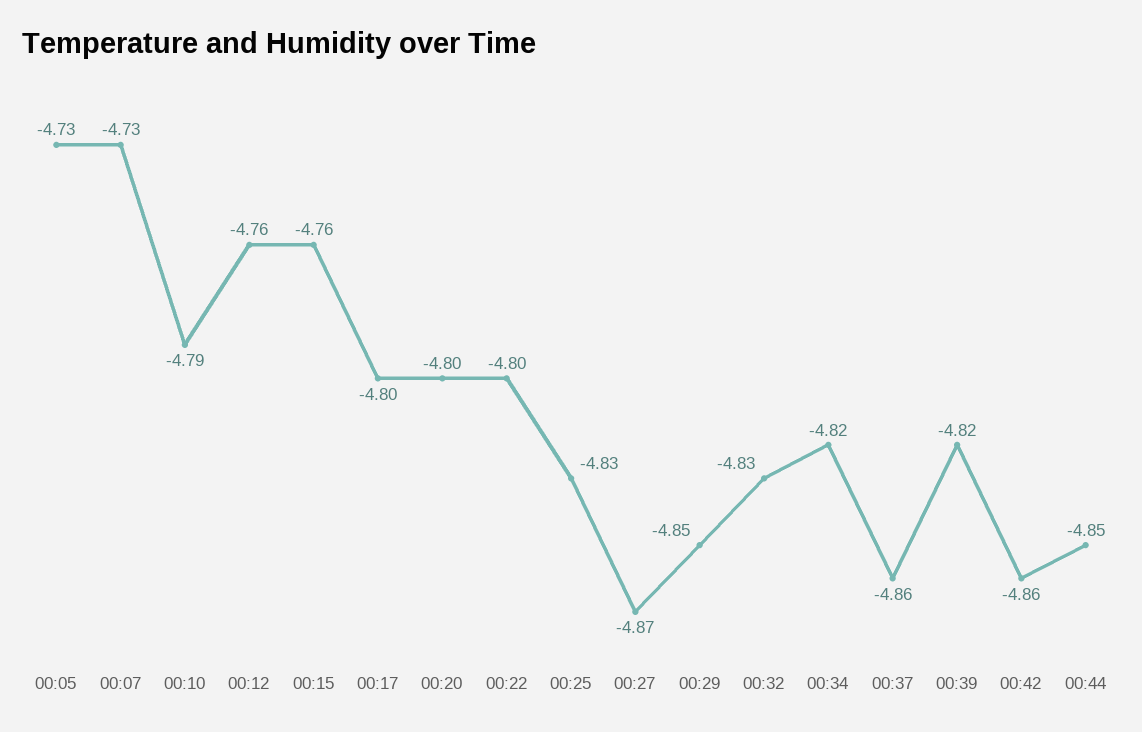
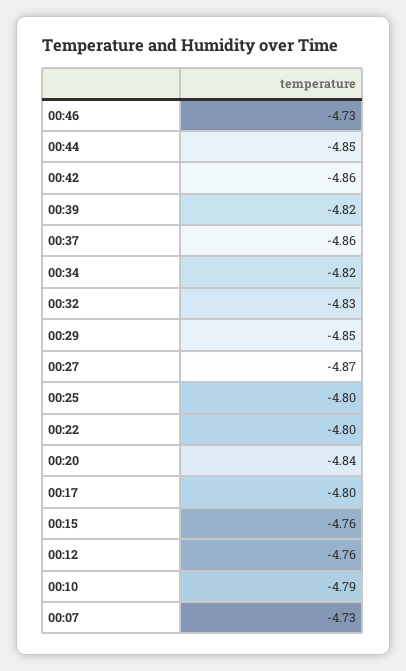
00:05: -4.73 -> none
00:20: -4.8 -> -4.84
00:25: -4.83 -> -4.8
00:46: none -> -4.73

